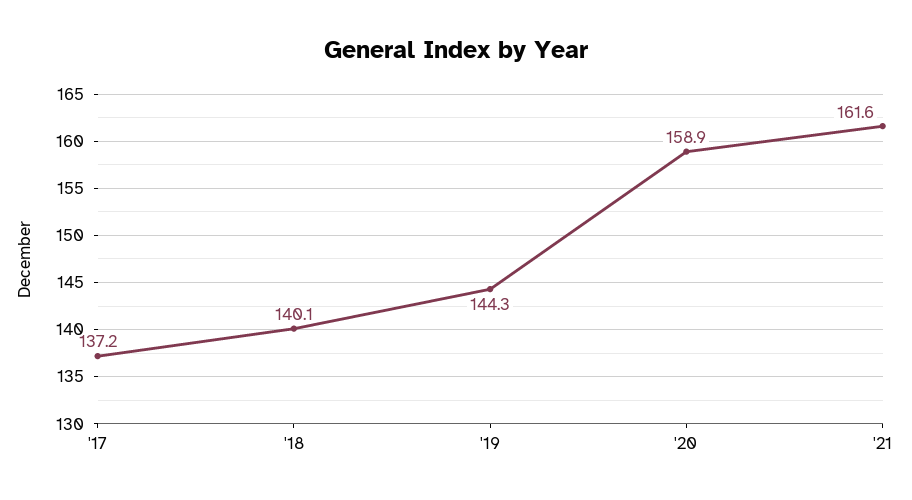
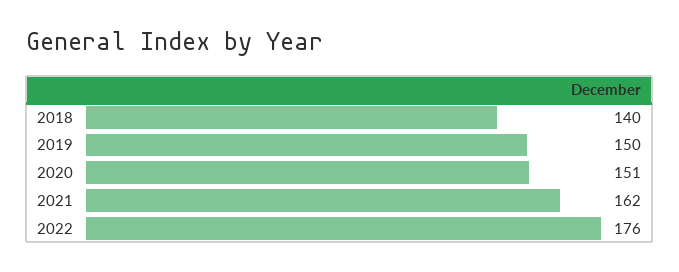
'17: 137.2 -> none
'19: 144.3 -> 150
'20: 158.9 -> 151
2022: none -> 176

